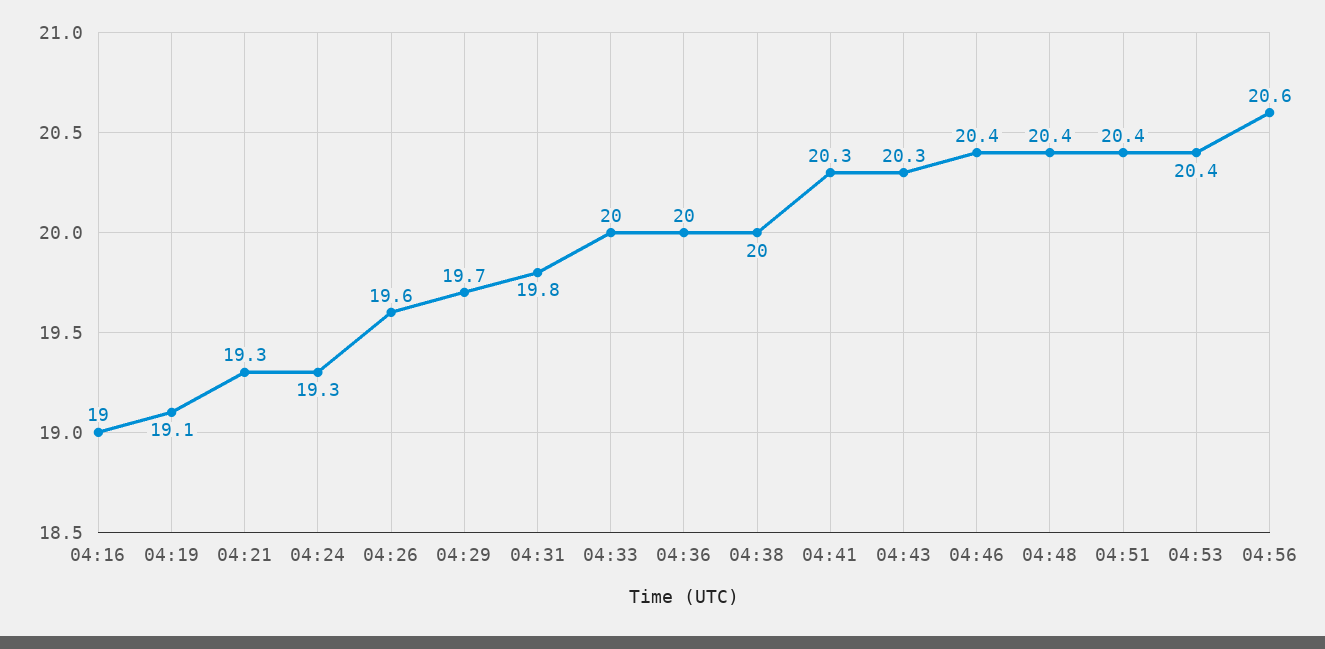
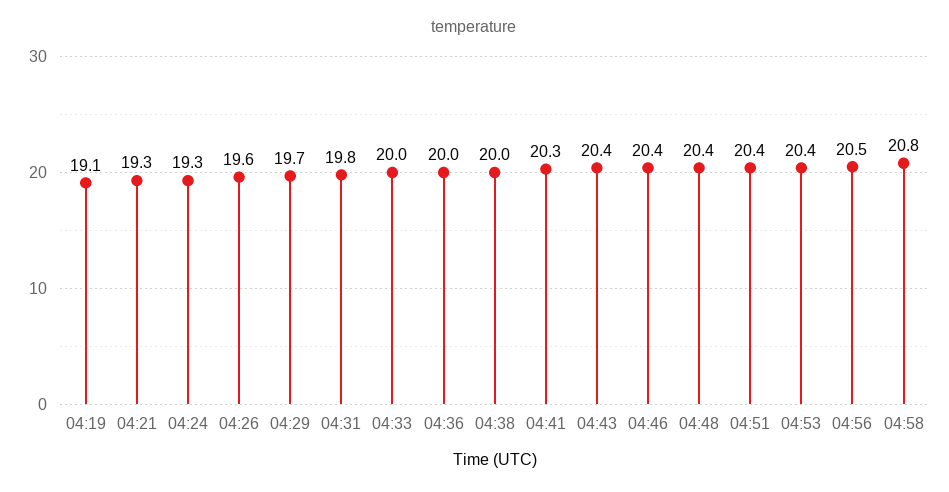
04:16: 19 -> none
04:43: 20.3 -> 20.4
04:56: 20.6 -> 20.5
04:58: none -> 20.8

